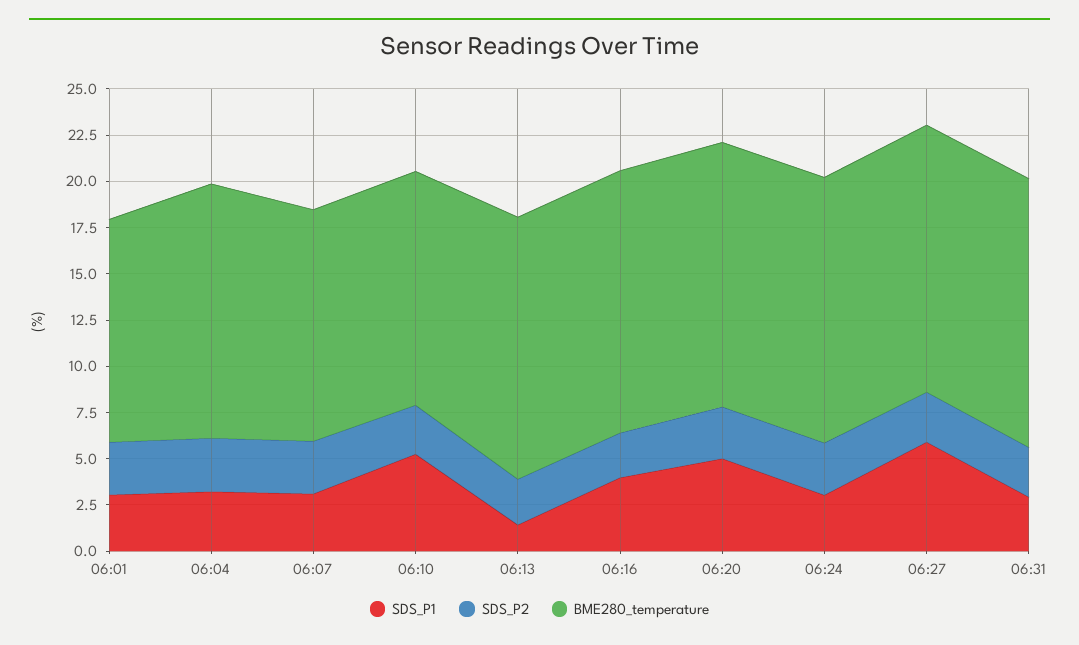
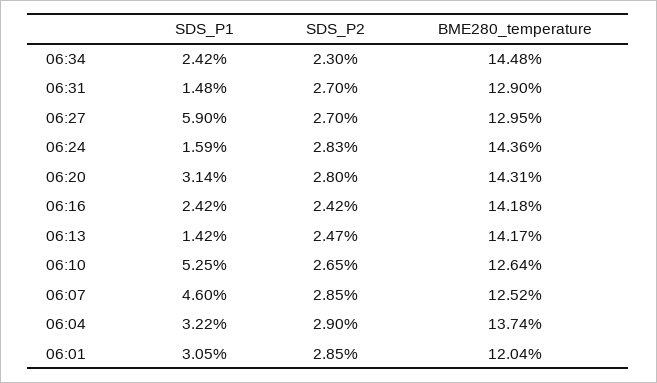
SDS_P1, 06:07: 3 -> 4.6
SDS_P1, 06:16: 4 -> 2.42
SDS_P1, 06:20: 5 -> 3.14
SDS_P1, 06:24: 3 -> 1.59
BME280_temperature, 06:27: 14.5 -> 12.95
SDS_P1, 06:31: 3 -> 1.48
BME280_temperature, 06:31: 14.5 -> 12.9
SDS_P1, 06:34: none -> 2.42
SDS_P2, 06:34: none -> 2.3
BME280_temperature, 06:34: none -> 14.48

